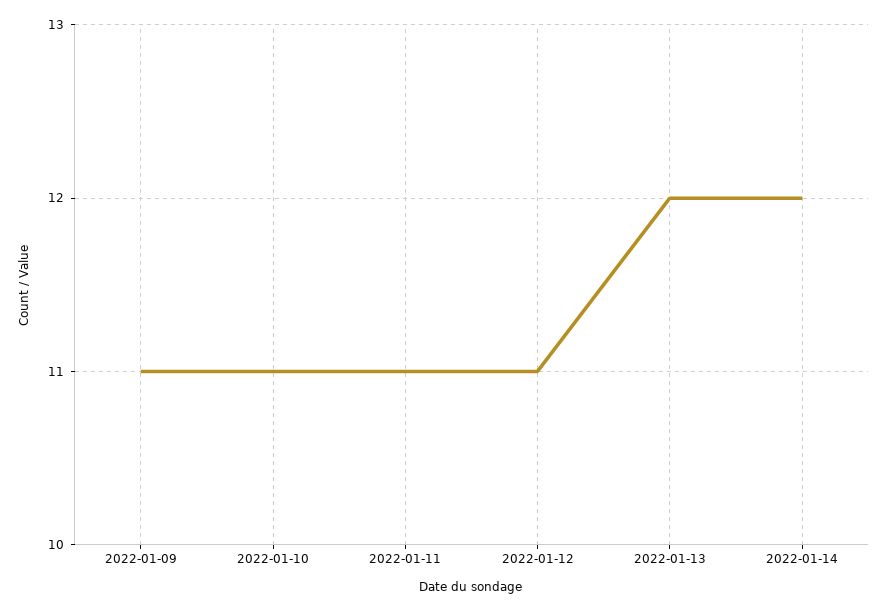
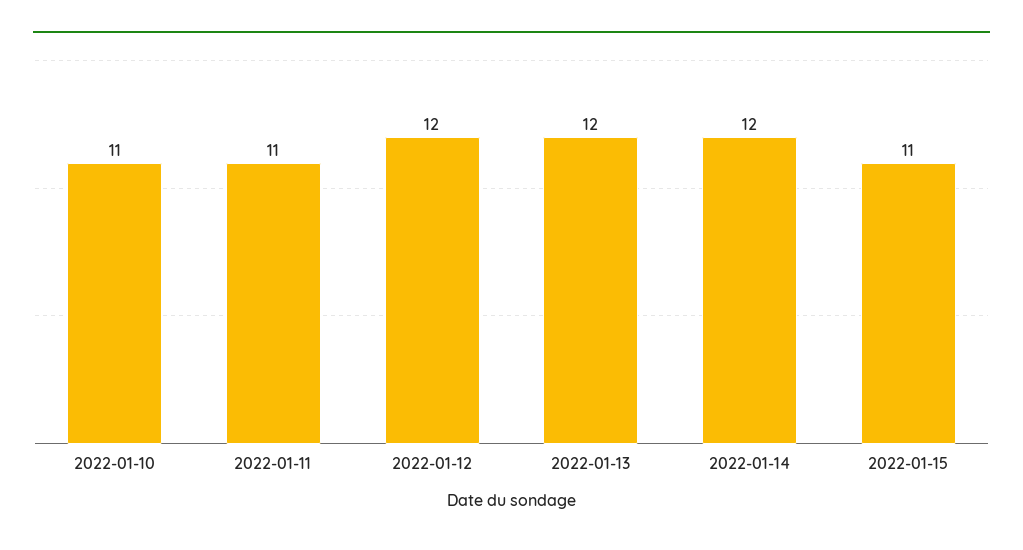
2022-01-09: 11 -> none
2022-01-12: 11 -> 12
2022-01-15: none -> 11

